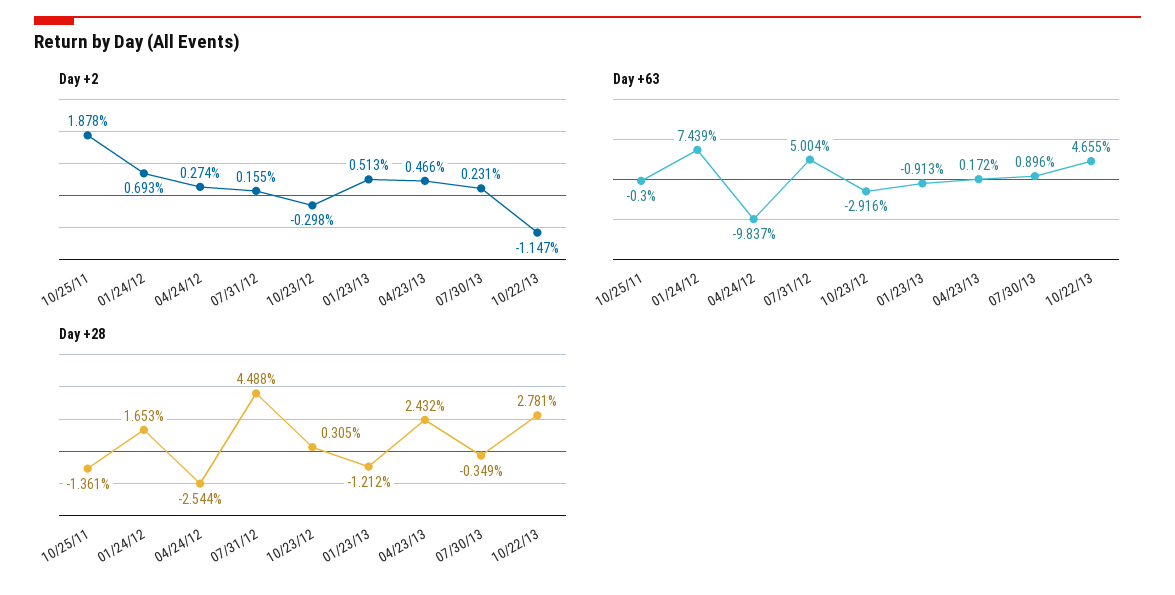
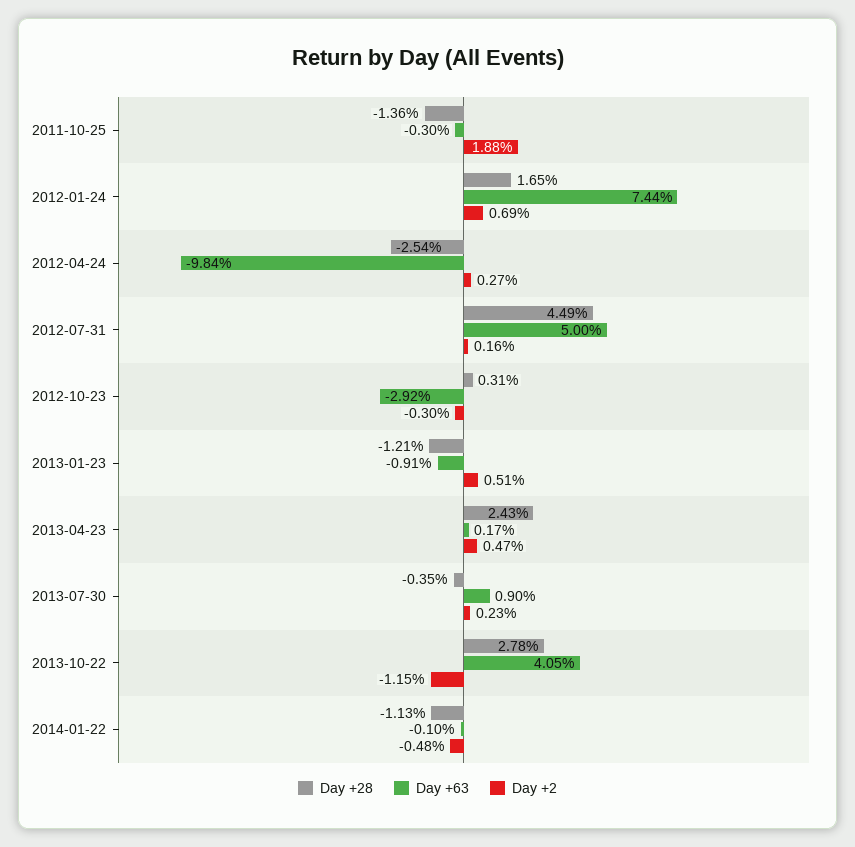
Day +63, 10/22/13: 4.655 -> 4.05
Day +28, 2014-01-22: none -> -1.13
Day +63, 2014-01-22: none -> -0.1
Day +2, 2014-01-22: none -> -0.48

